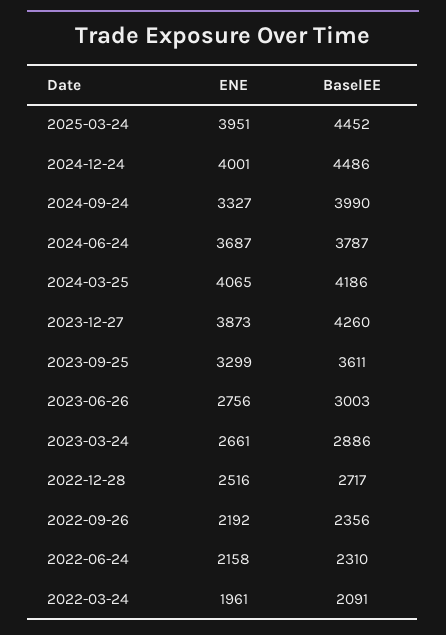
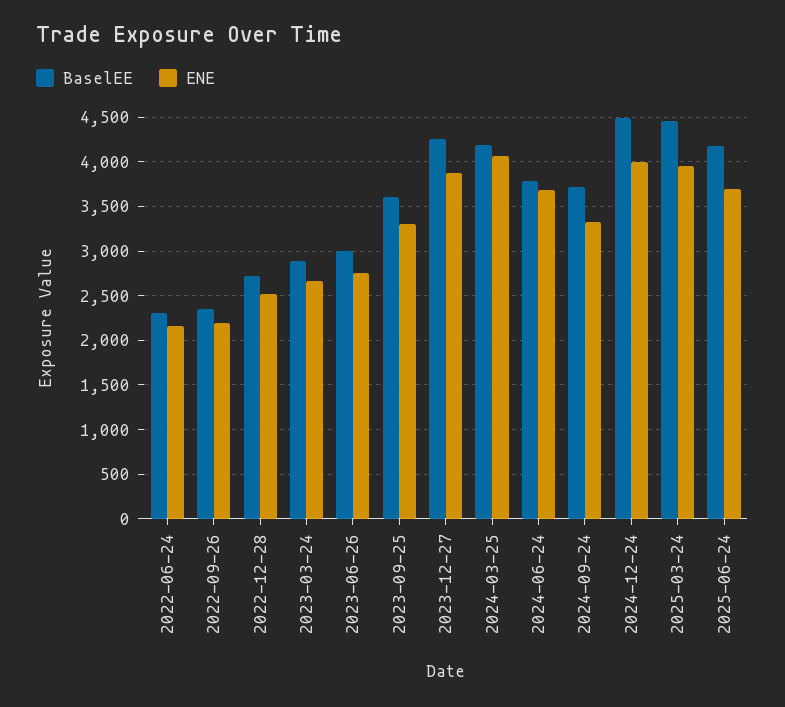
BaselEE, 2024-09-24: 3990 -> 3700
ENE, 2022-03-24: 1961 -> none
BaselEE, 2022-03-24: 2091 -> none
BaselEE, 2025-06-24: none -> 4200
ENE, 2025-06-24: none -> 3700

